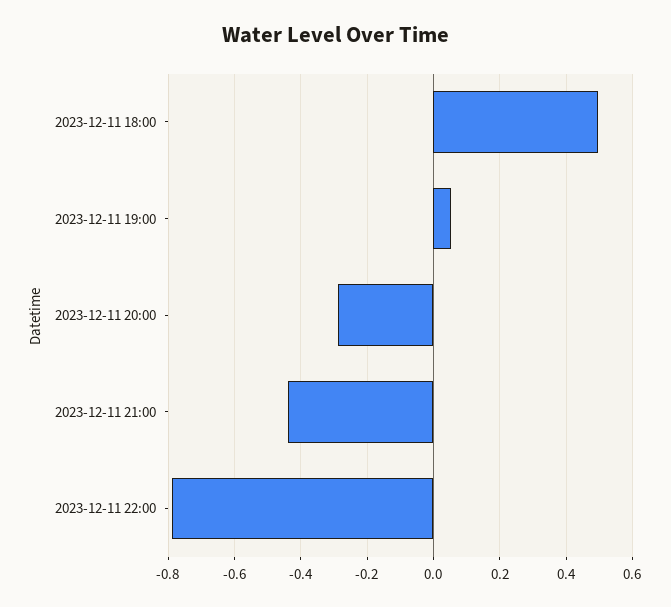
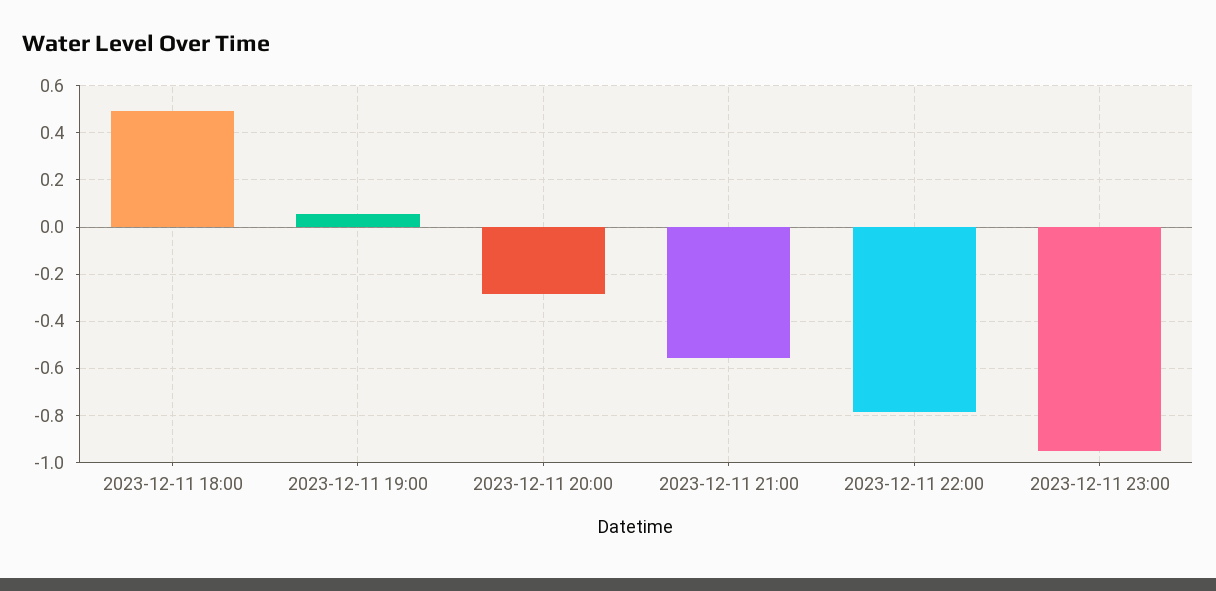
2023-12-11 21:00: -0.44 -> -0.55
2023-12-11 23:00: none -> -0.95

